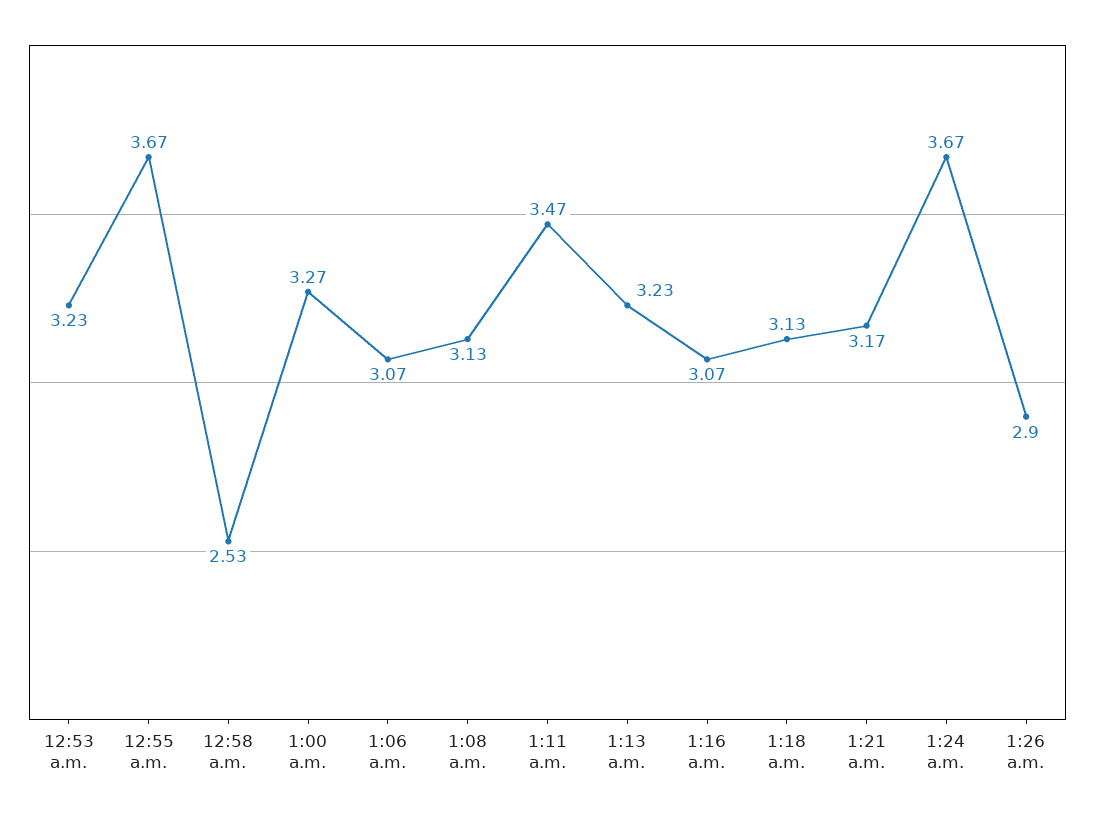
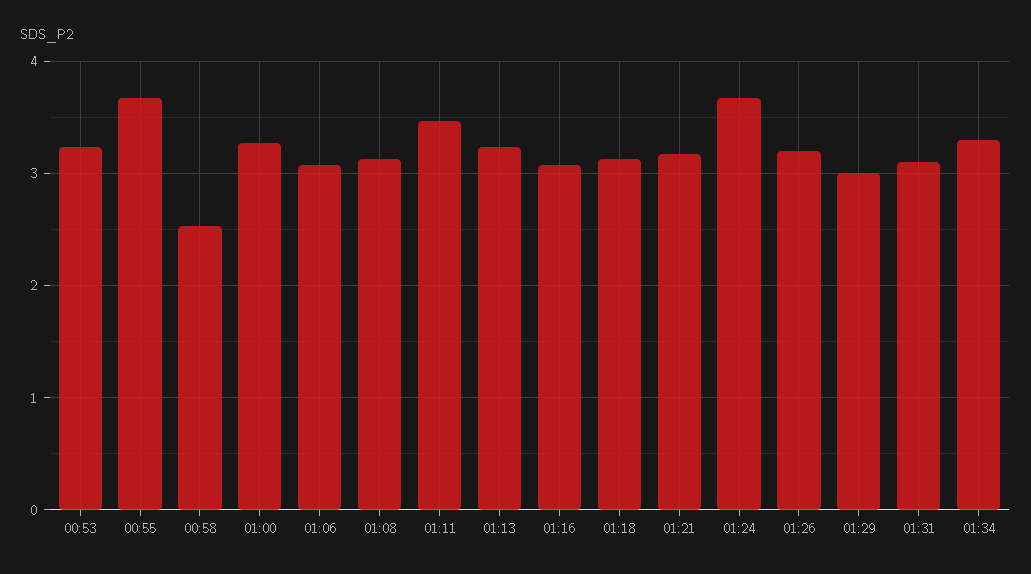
1:26 a.m.: 2.9 -> 3.2
01:29: none -> 3
01:31: none -> 3.1
01:34: none -> 3.3

